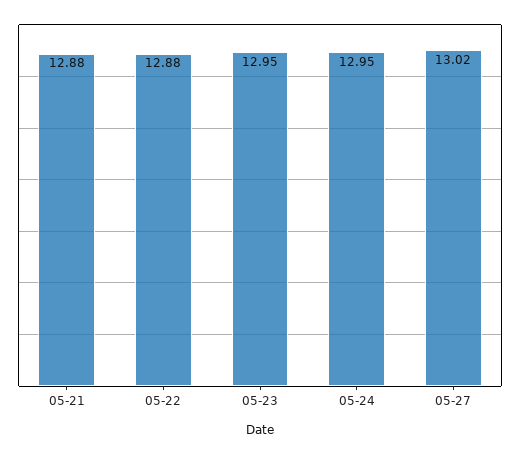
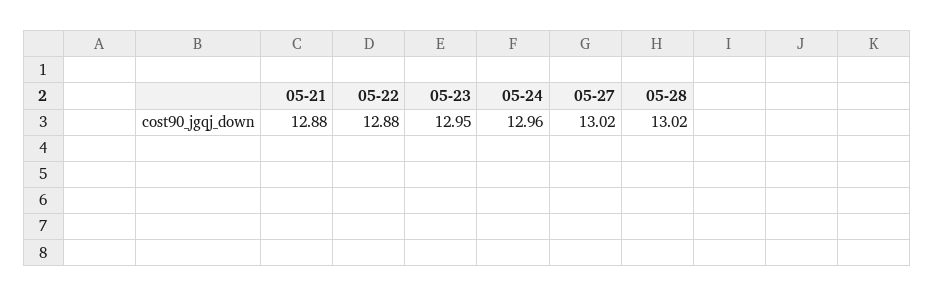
05-24: 12.95 -> 12.96
05-28: none -> 13.02

